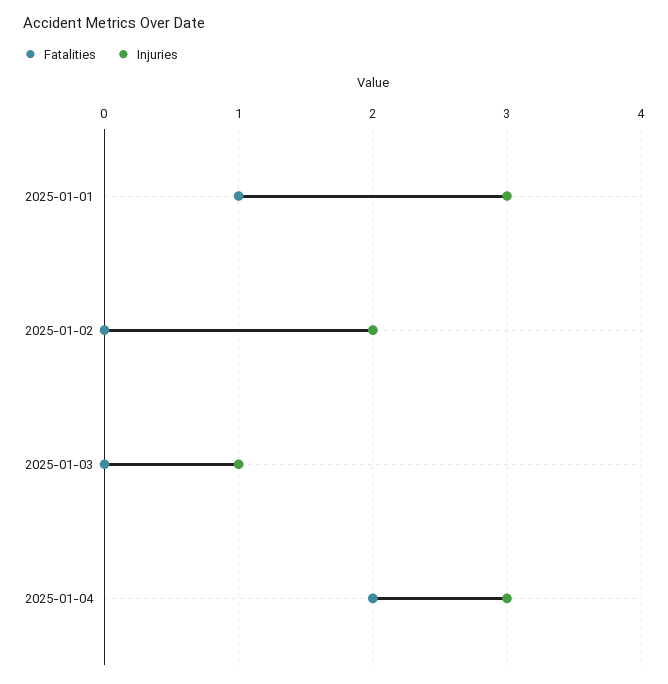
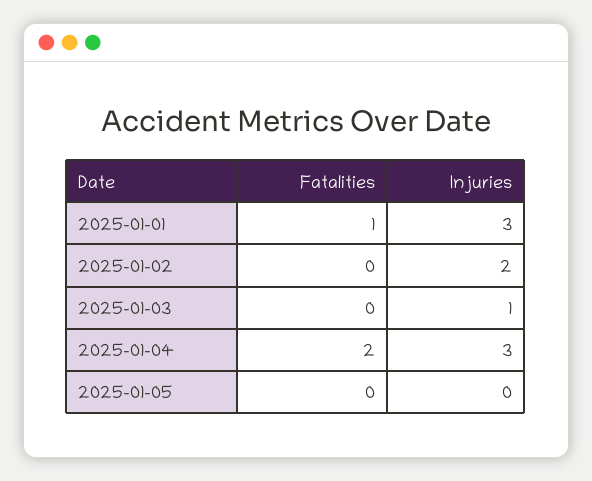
Fatalities, 2025-01-05: none -> 0
Injuries, 2025-01-05: none -> 0

